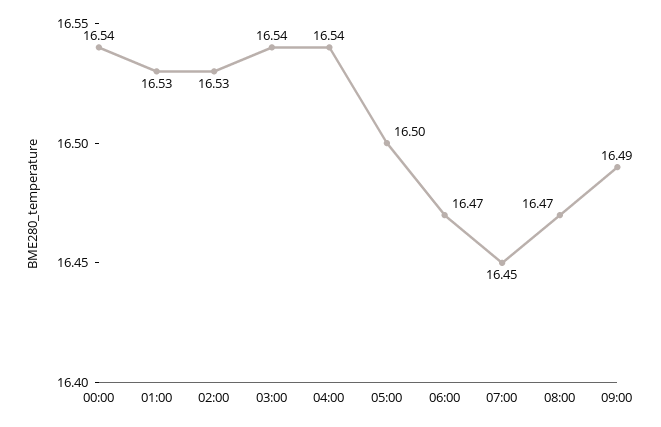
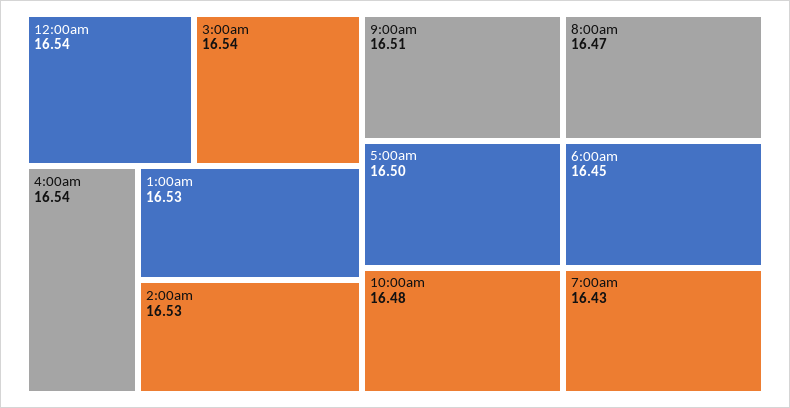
06:00: 16.47 -> 16.45
07:00: 16.45 -> 16.43
09:00: 16.49 -> 16.51
10:00am: none -> 16.48

